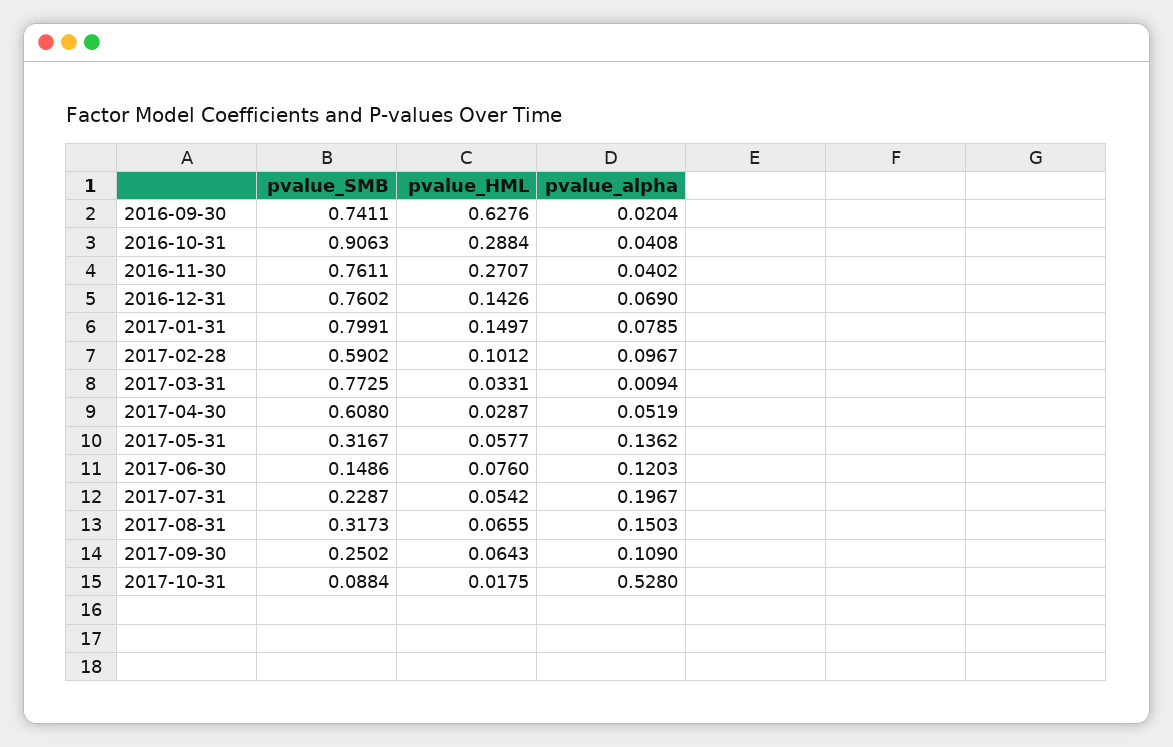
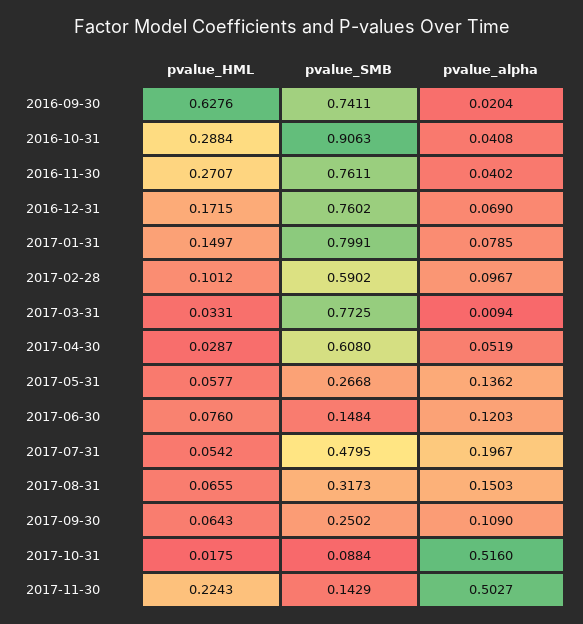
pvalue_HML, 2016-12-31: 0.1426 -> 0.1715
pvalue_SMB, 2017-05-31: 0.3167 -> 0.2668
pvalue_SMB, 2017-06-30: 0.1486 -> 0.1484
pvalue_SMB, 2017-07-31: 0.2287 -> 0.4795
pvalue_alpha, 2017-10-31: 0.528 -> 0.516
pvalue_HML, 2017-11-30: none -> 0.2243
pvalue_SMB, 2017-11-30: none -> 0.1429
pvalue_alpha, 2017-11-30: none -> 0.5027

